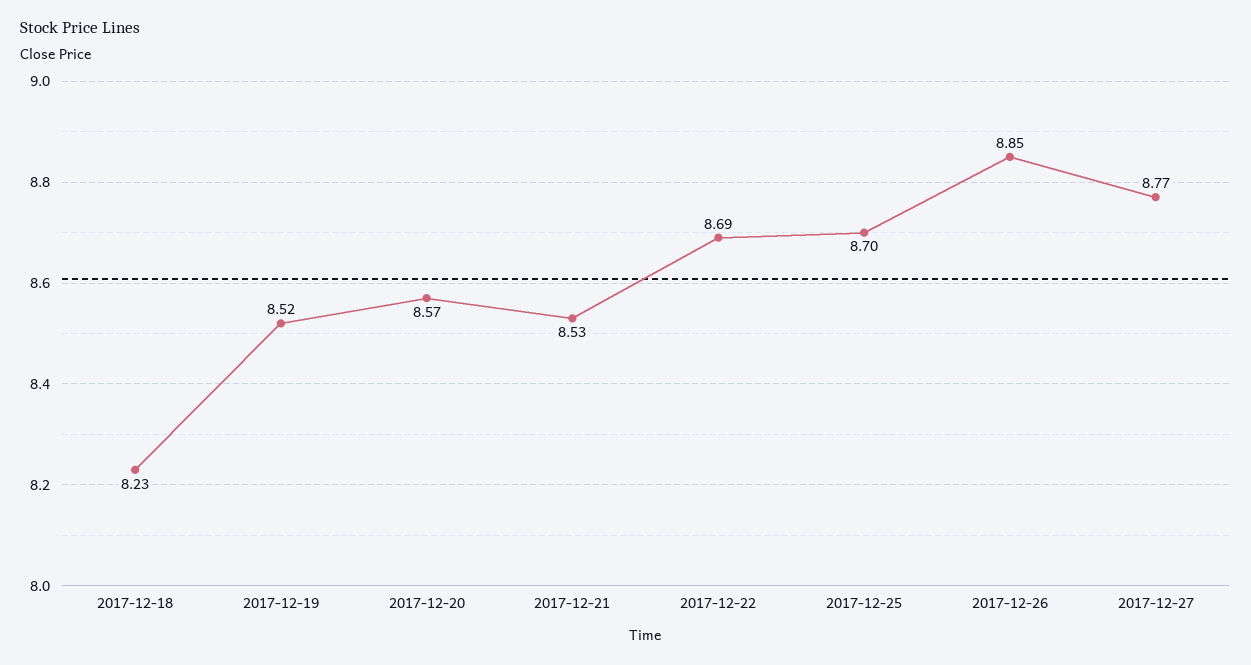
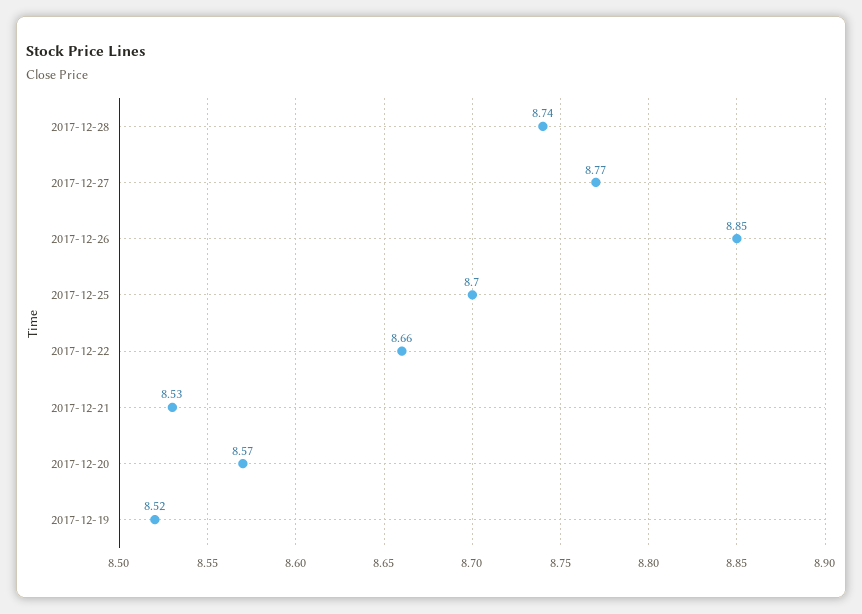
2017-12-18: 8.23 -> none
2017-12-22: 8.69 -> 8.66
2017-12-28: none -> 8.74

